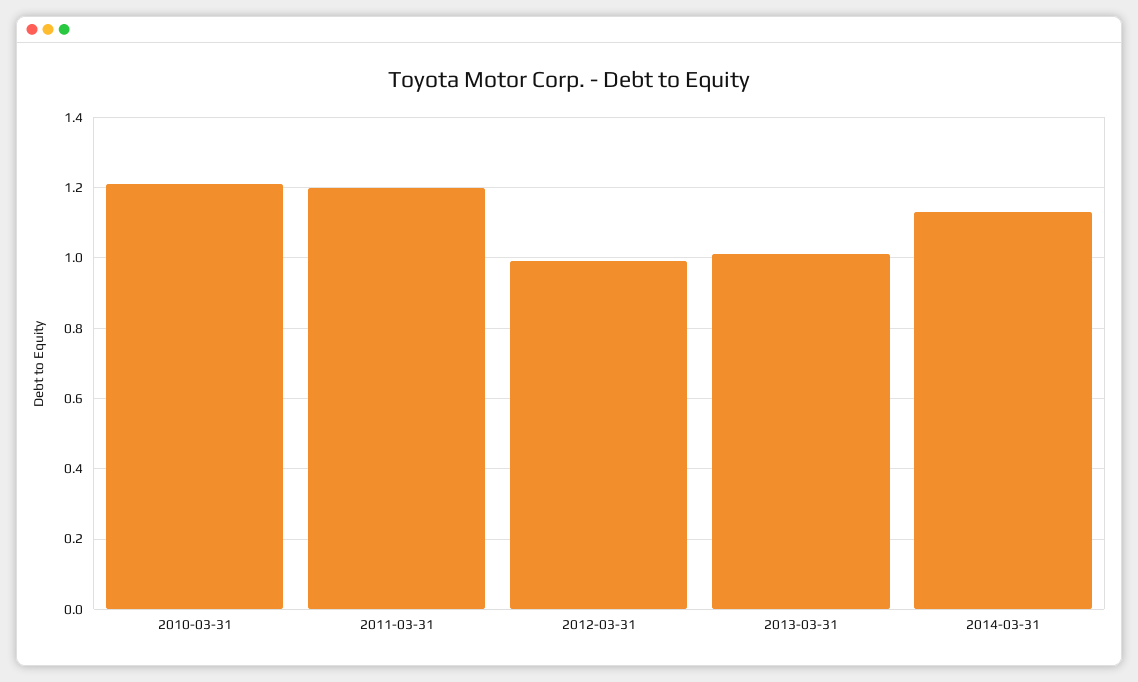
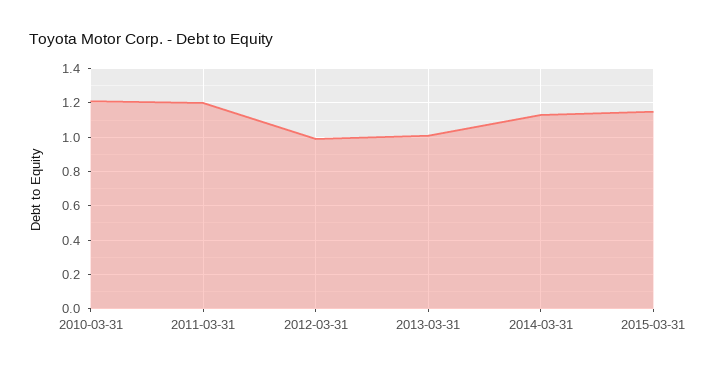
2015-03-31: none -> 1.15

